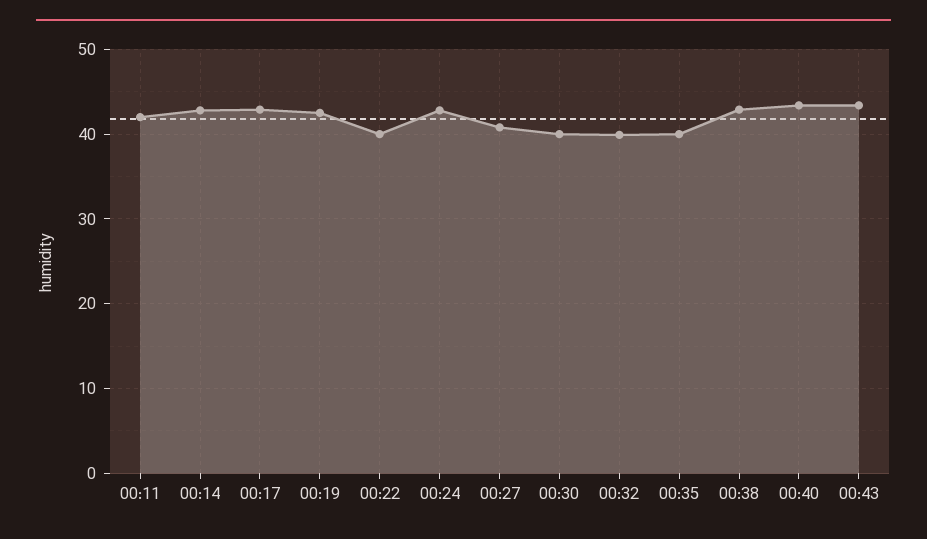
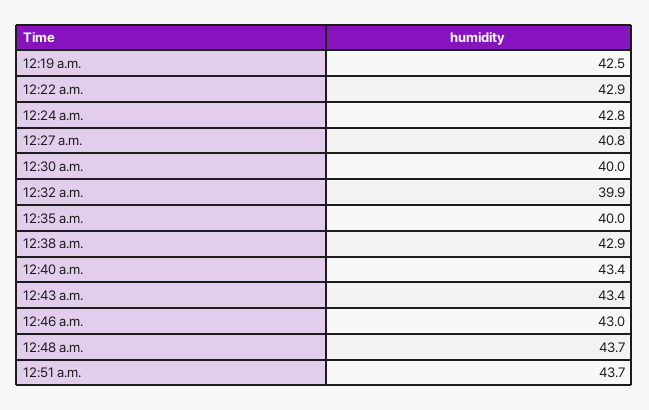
00:11: 42 -> none
00:14: 43 -> none
00:17: 43 -> none
00:22: 40 -> 42.9
12:46 a.m.: none -> 43
12:48 a.m.: none -> 43.7
12:51 a.m.: none -> 43.7

